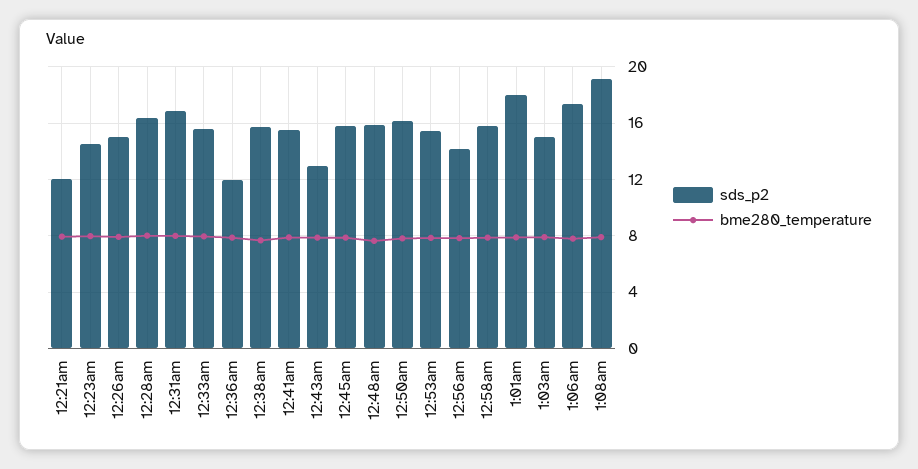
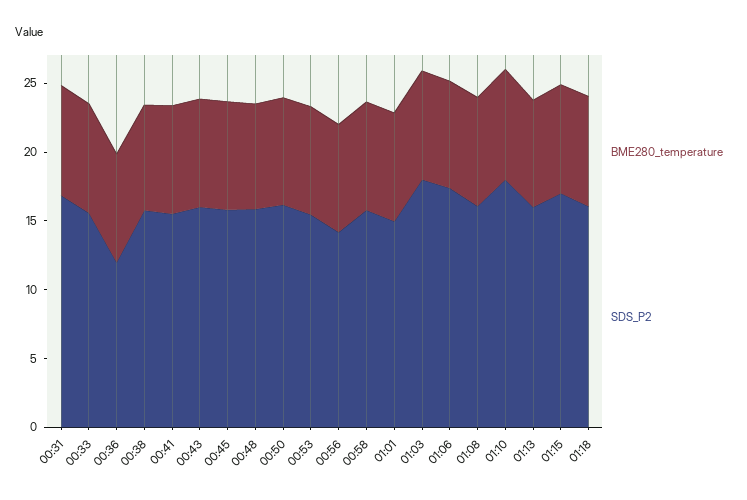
sds_p2, 12:21am: 12 -> none
bme280_temperature, 12:21am: 8 -> none
sds_p2, 12:23am: 14.5 -> none
bme280_temperature, 12:23am: 8 -> none
sds_p2, 12:26am: 15 -> none
bme280_temperature, 12:26am: 8 -> none
sds_p2, 12:28am: 16.5 -> none
bme280_temperature, 12:28am: 8 -> none
sds_p2, 12:43am: 13 -> 16
sds_p2, 1:01am: 18 -> 15
sds_p2, 1:03am: 15 -> 18
sds_p2, 1:08am: 19 -> 16
bme280_temperature, 01:10: none -> 8
sds_p2, 01:10: none -> 18
bme280_temperature, 01:13: none -> 8
sds_p2, 01:13: none -> 16
bme280_temperature, 01:15: none -> 8
sds_p2, 01:15: none -> 17
bme280_temperature, 01:18: none -> 8
sds_p2, 01:18: none -> 16

